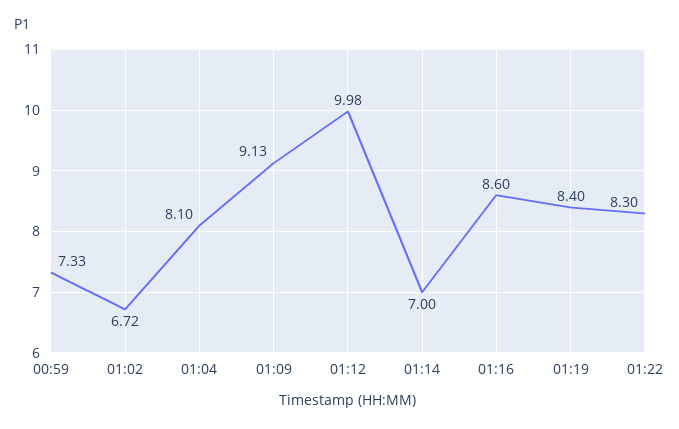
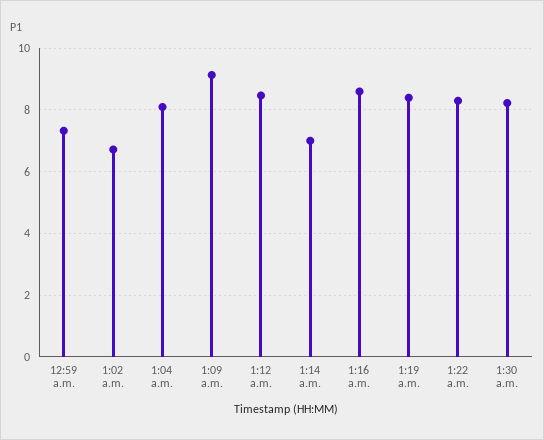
01:12: 9.98 -> 8.4
1:30 a.m.: none -> 8.2

